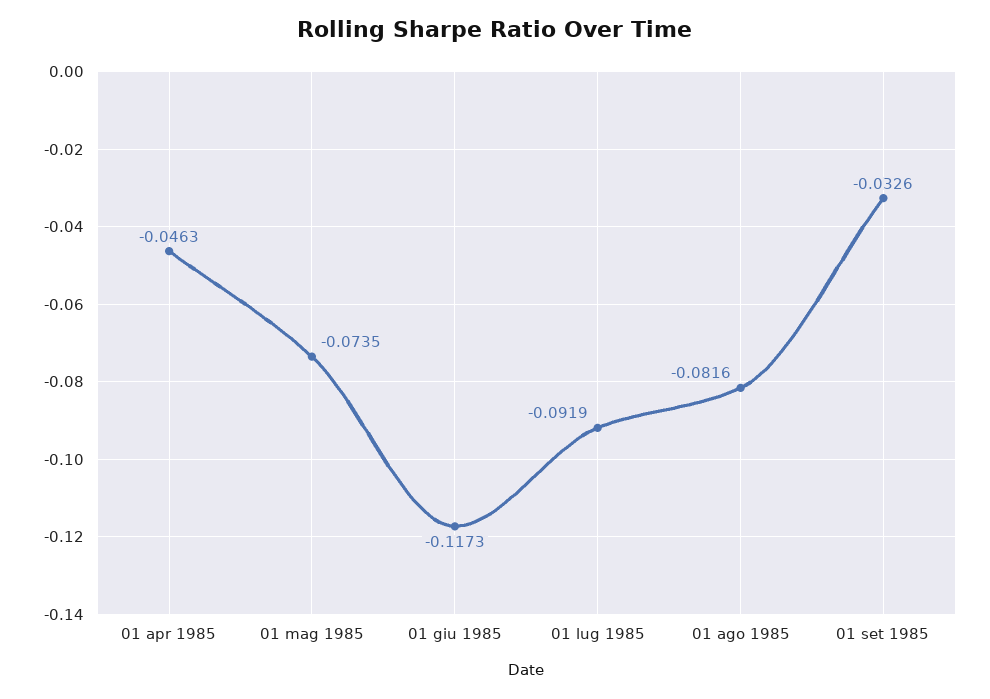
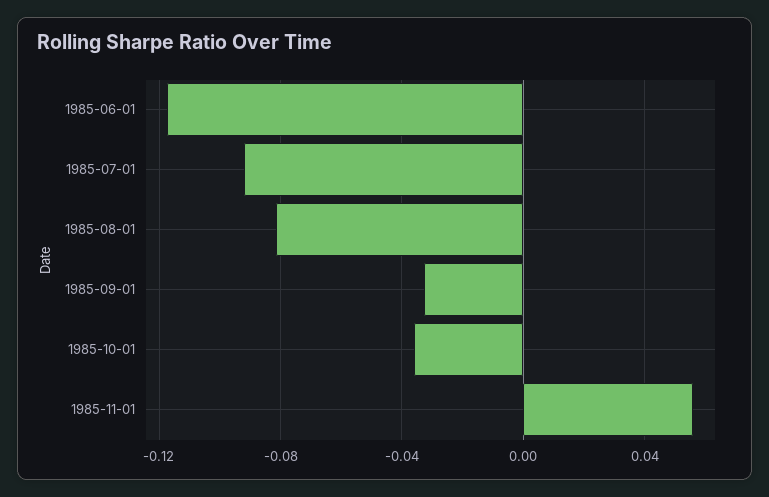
01 apr 1985: -0.0463 -> none
01 mag 1985: -0.0735 -> none
1985-10-01: none -> -0.035
1985-11-01: none -> 0.055

